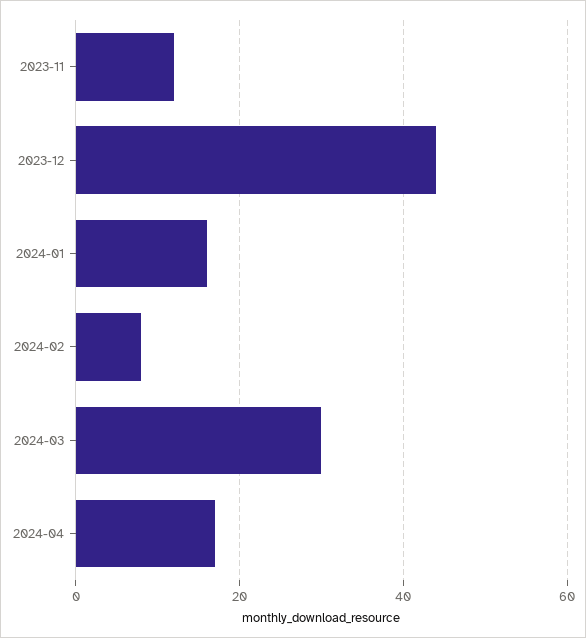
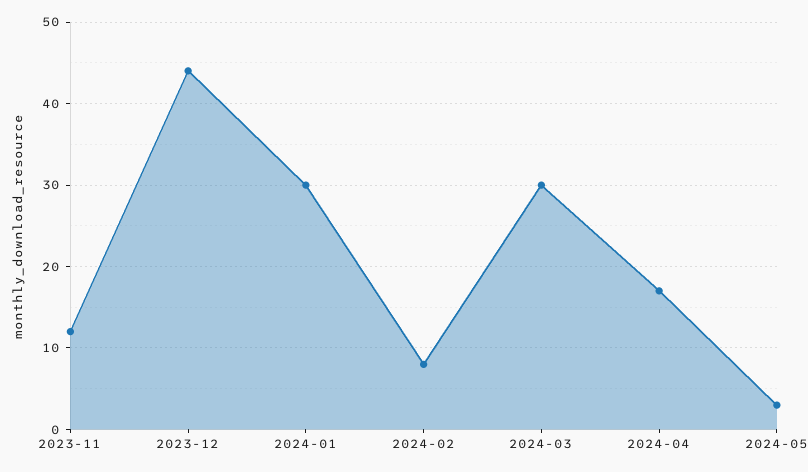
2024-01: 15 -> 30
2024-05: none -> 3

